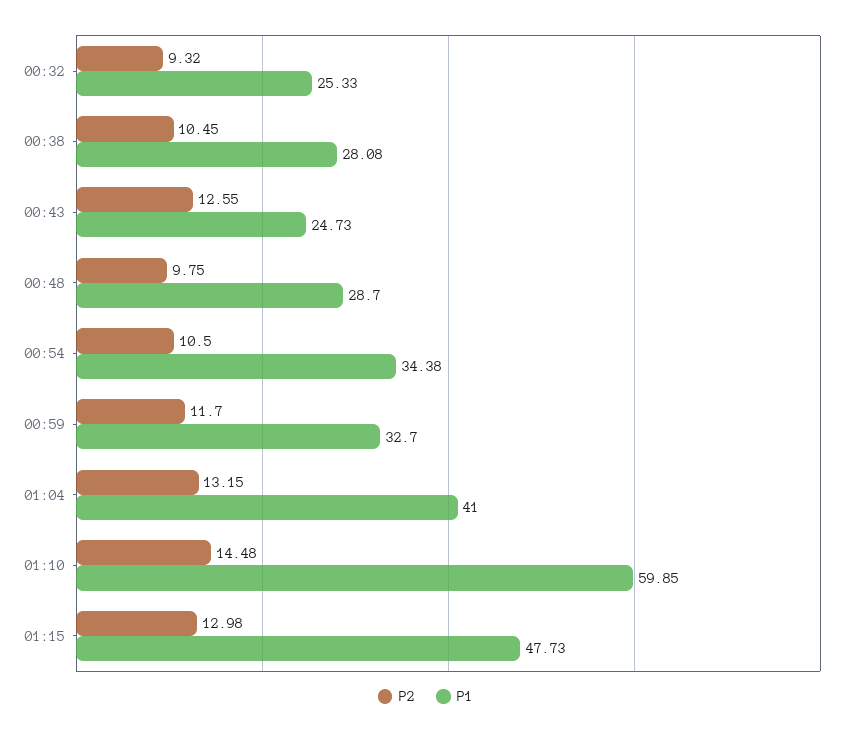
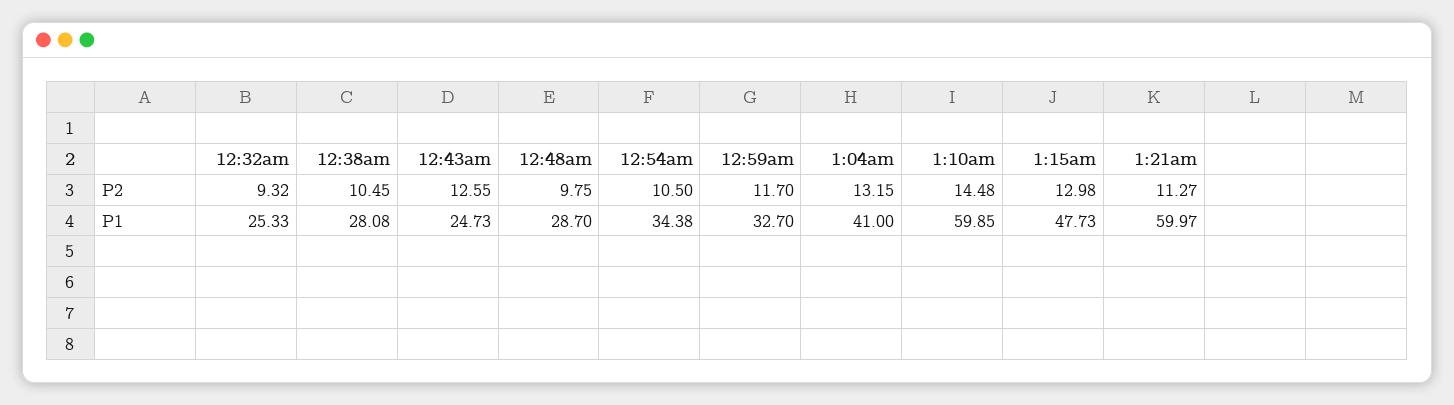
P2, 1:21am: none -> 11.27
P1, 1:21am: none -> 59.97

